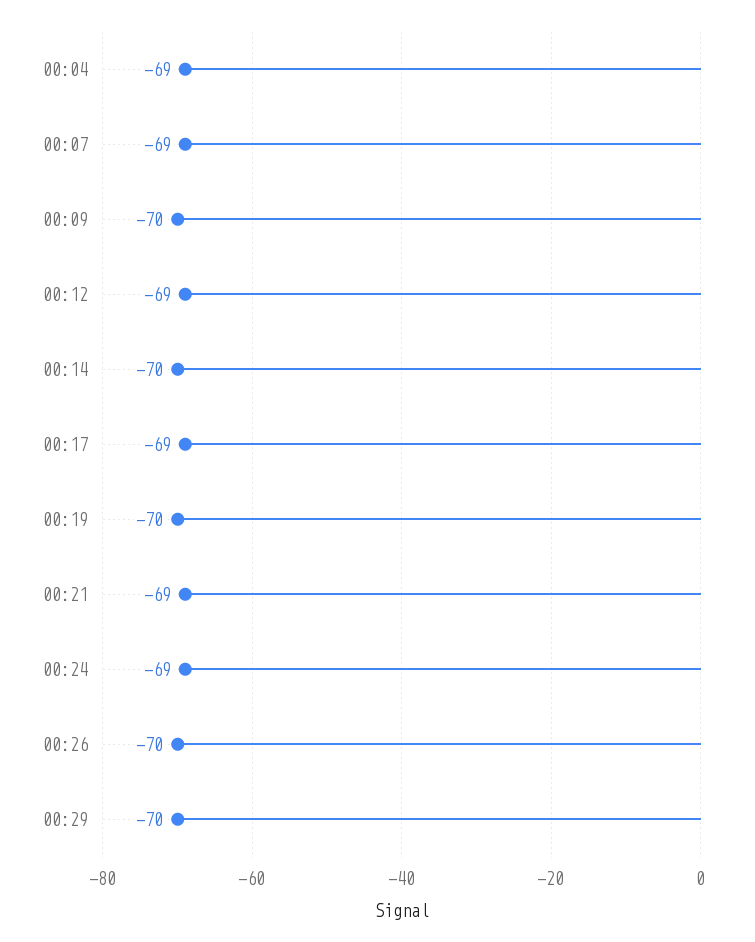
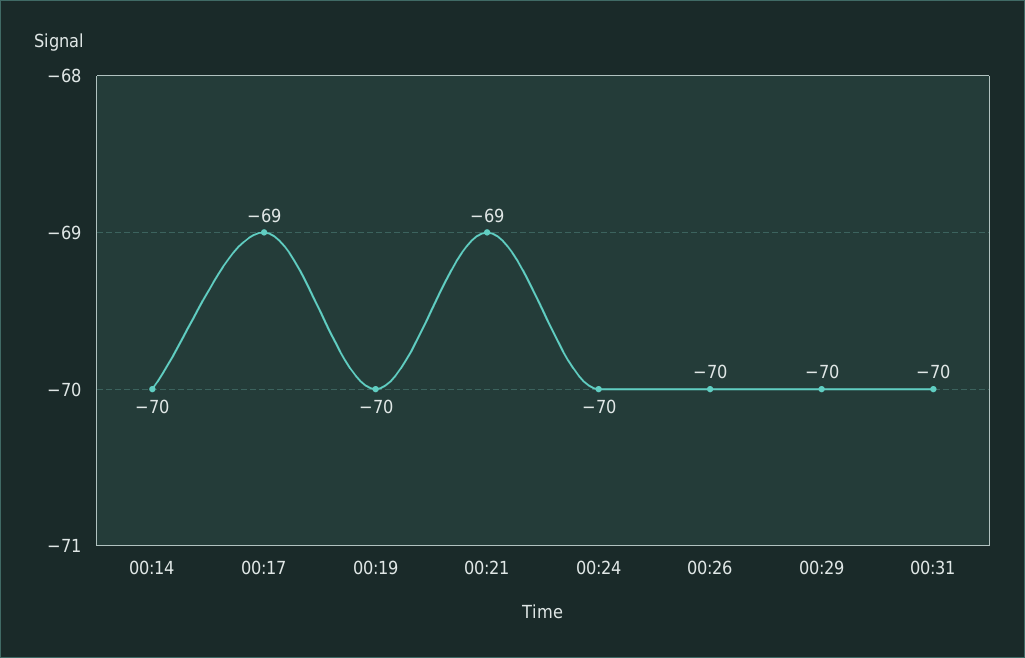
00:04: -69 -> none
00:07: -69 -> none
00:09: -70 -> none
00:12: -69 -> none
00:24: -69 -> -70
00:31: none -> -70

